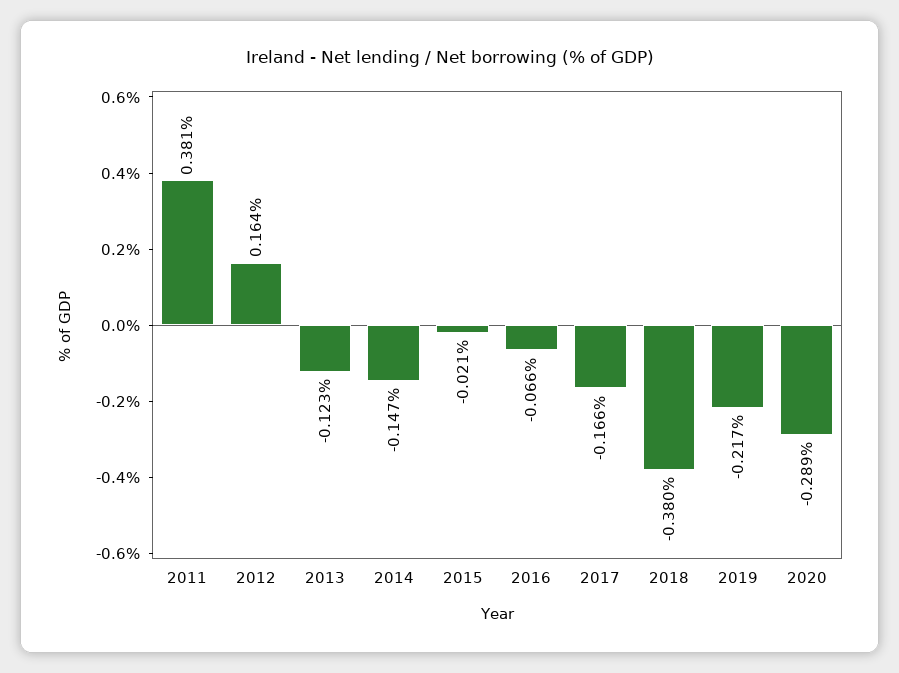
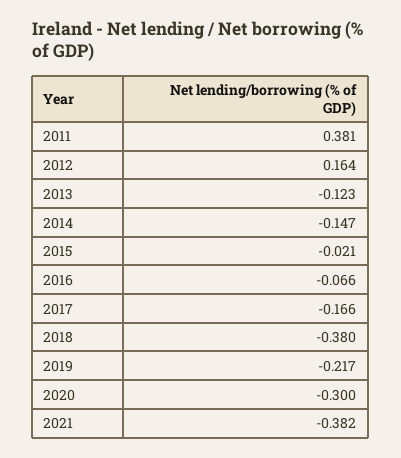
2020: -0.289 -> -0.3
2021: none -> -0.382

